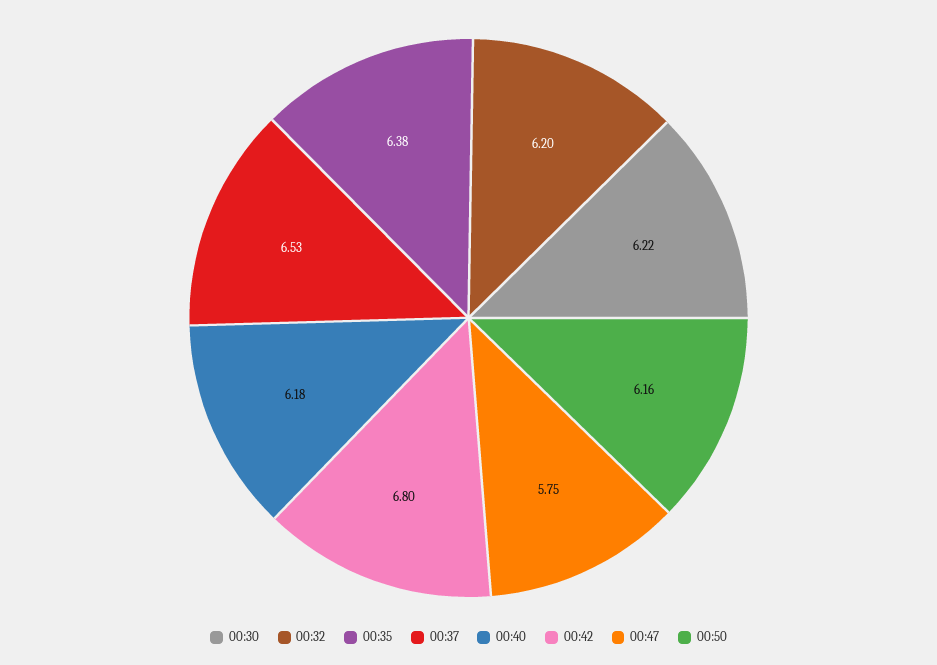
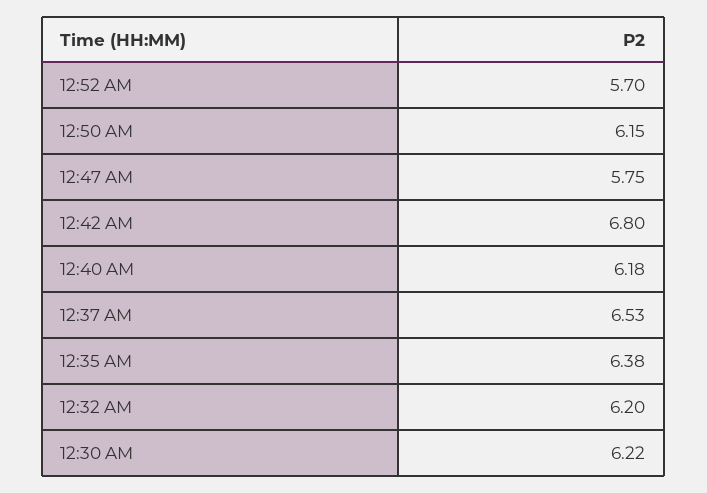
00:50: 6.16 -> 6.15
12:52 AM: none -> 5.7

